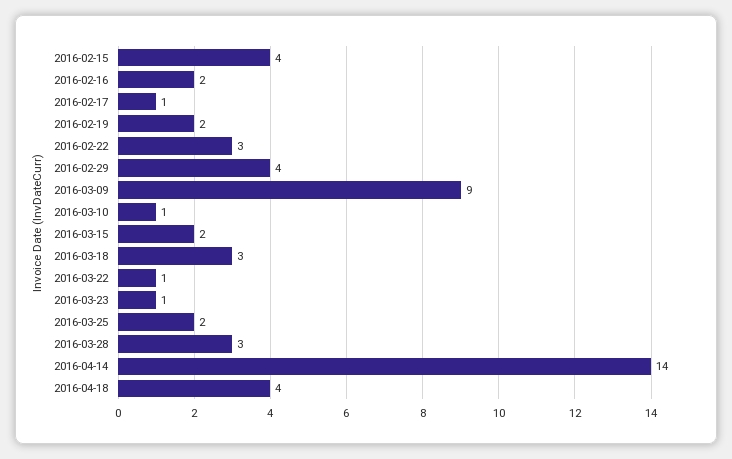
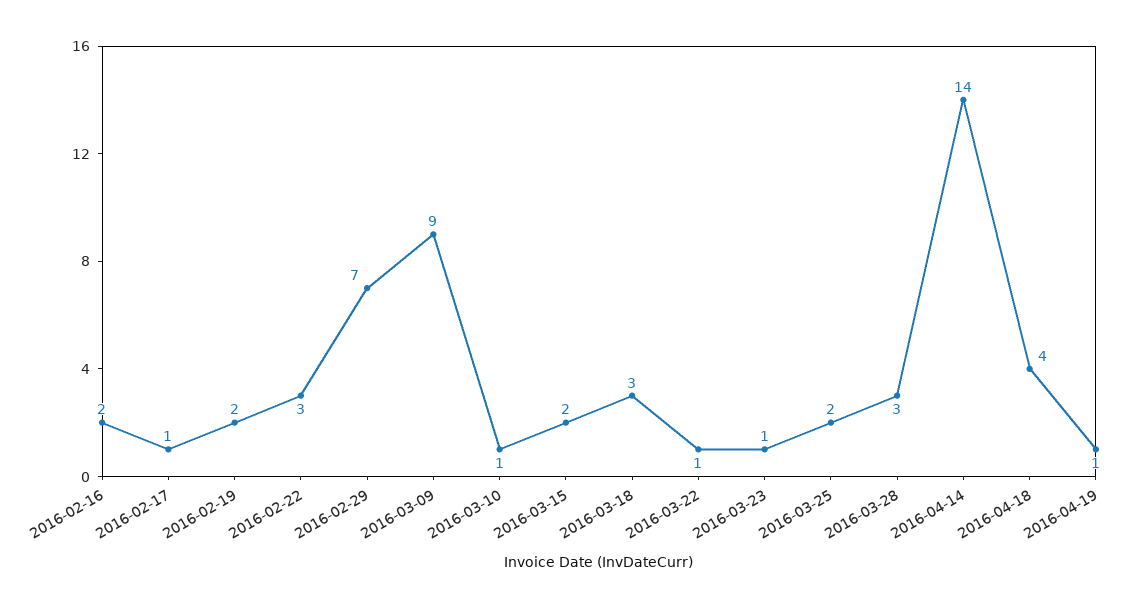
2016-02-15: 4 -> none
2016-02-29: 4 -> 7
2016-04-19: none -> 1

